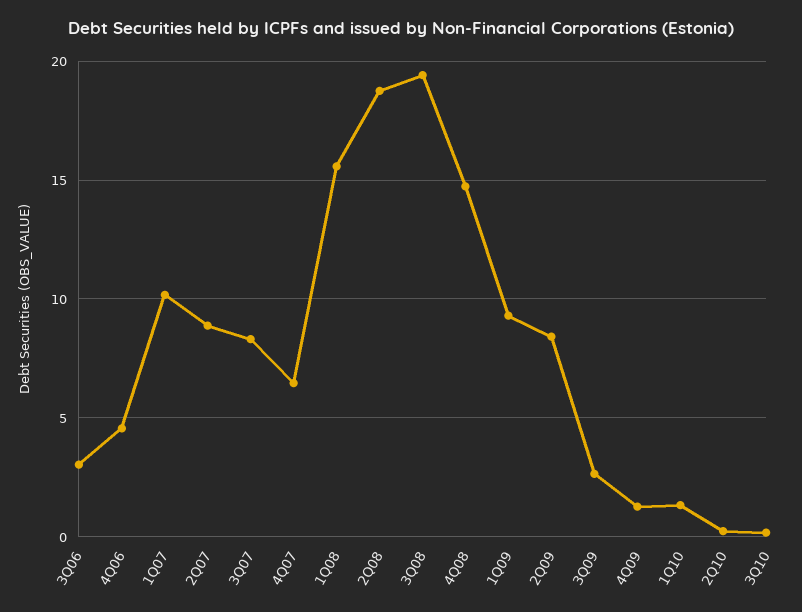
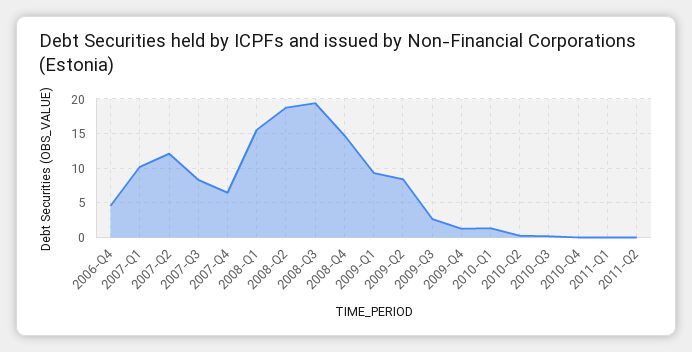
3Q06: 3 -> none
2Q07: 9 -> 12
2010-Q4: none -> 0
2011-Q1: none -> 0
2011-Q2: none -> 0

